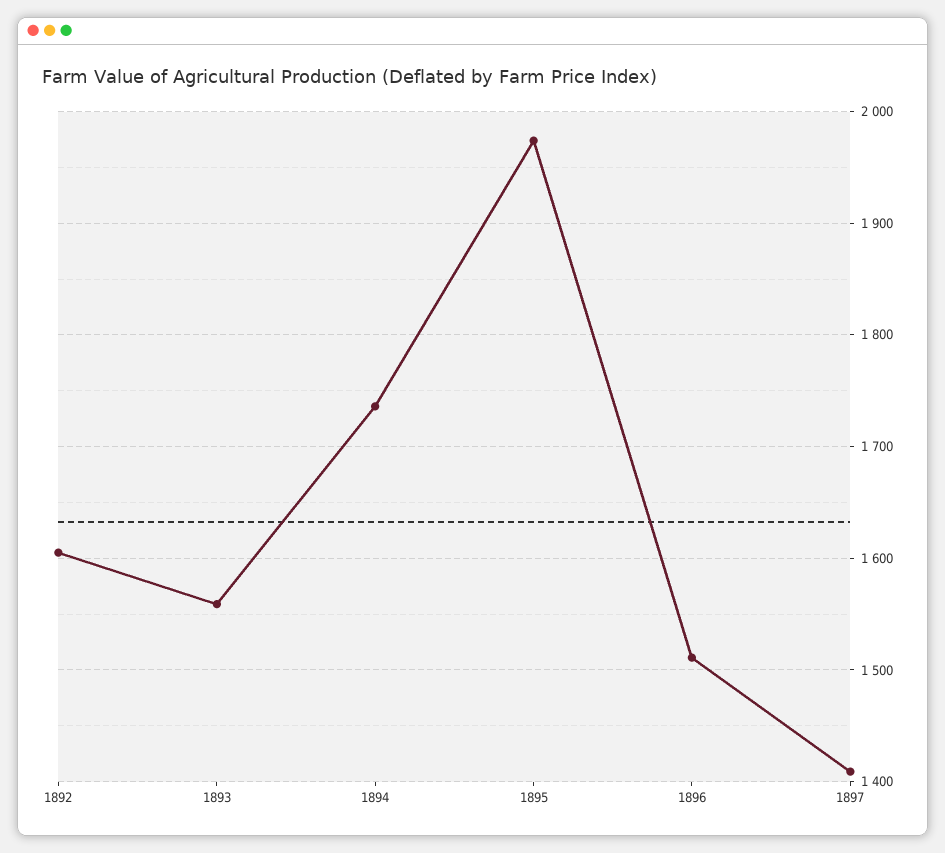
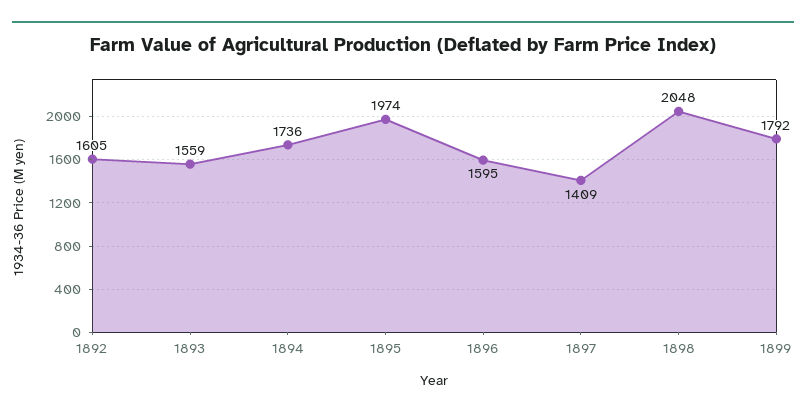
1896: 1510 -> 1595
1898: none -> 2048
1899: none -> 1792

